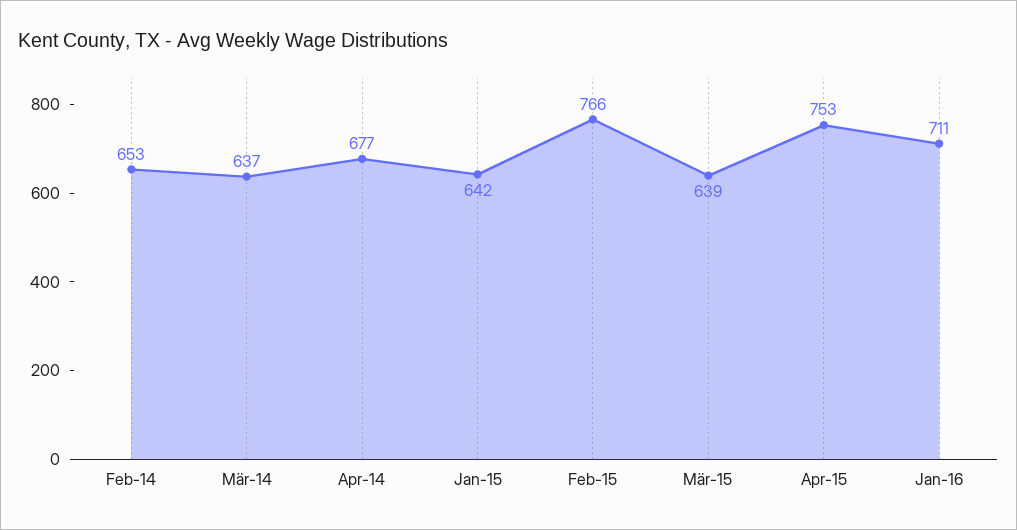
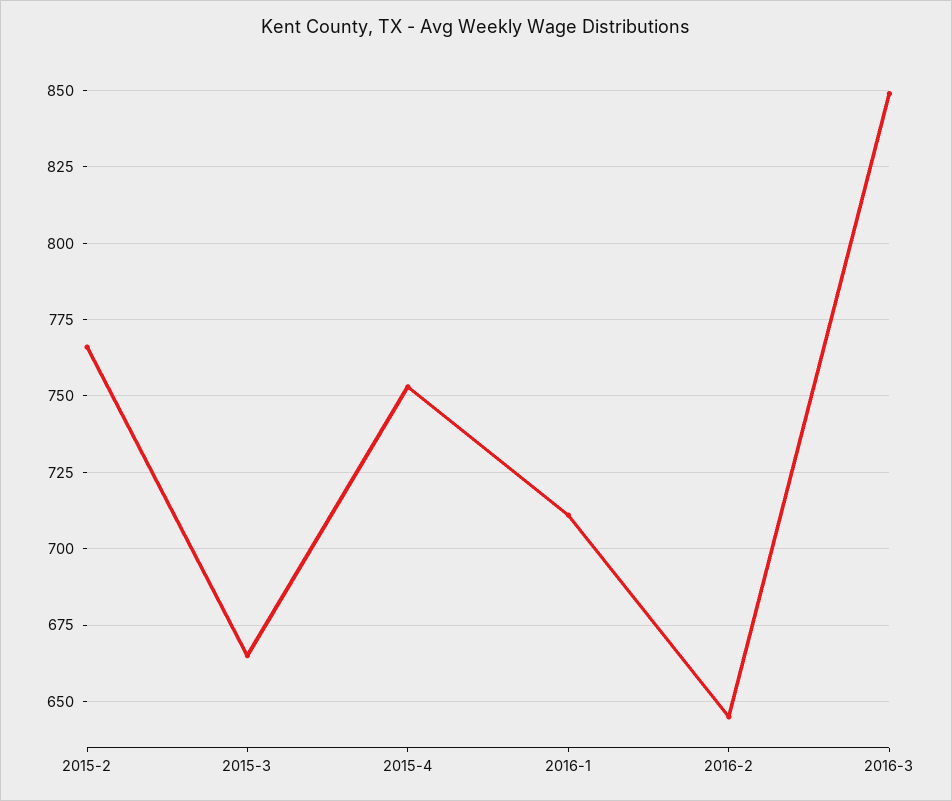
Feb-14: 653 -> none
Mär-14: 637 -> none
Apr-14: 677 -> none
Jan-15: 642 -> none
Mär-15: 639 -> 665
2016-2: none -> 645
2016-3: none -> 850

